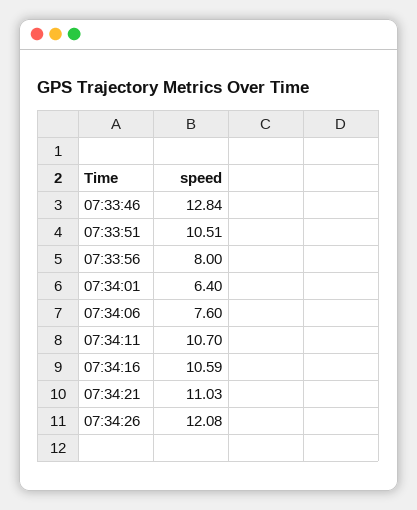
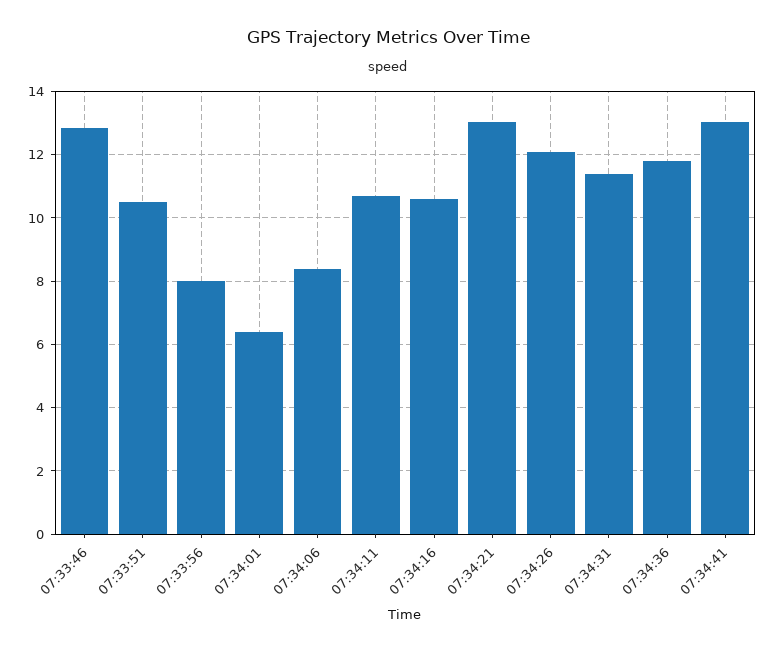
07:34:06: 7.6 -> 8.4
07:34:21: 11.03 -> 13
07:34:31: none -> 11.4
07:34:36: none -> 11.8
07:34:41: none -> 13

